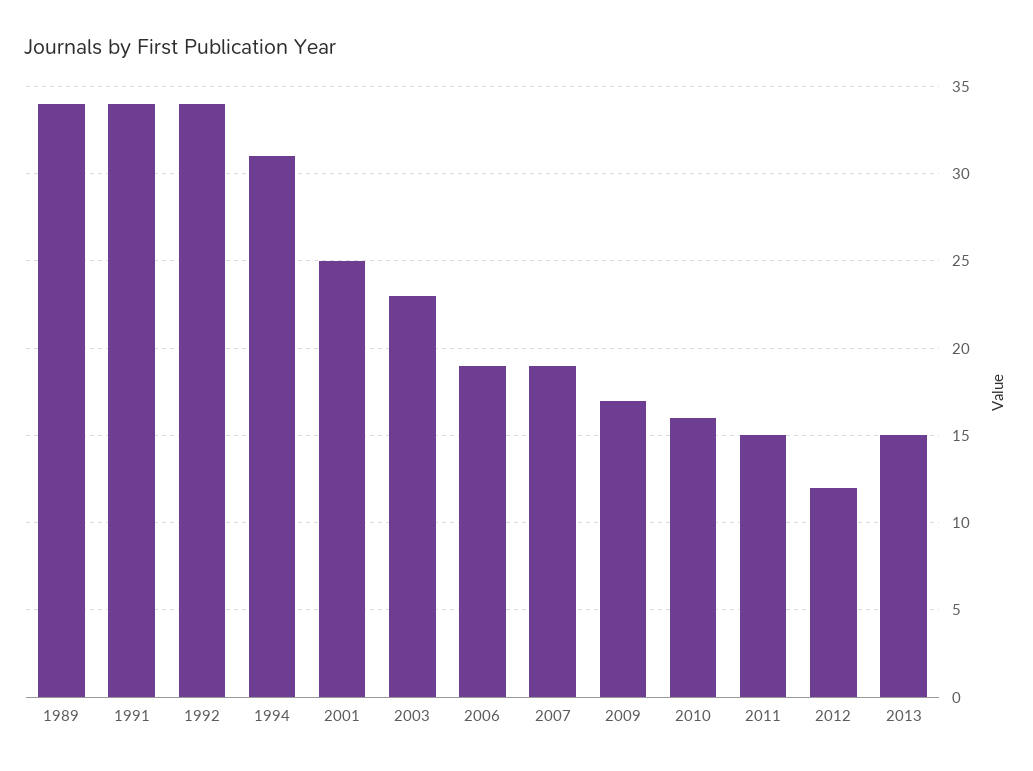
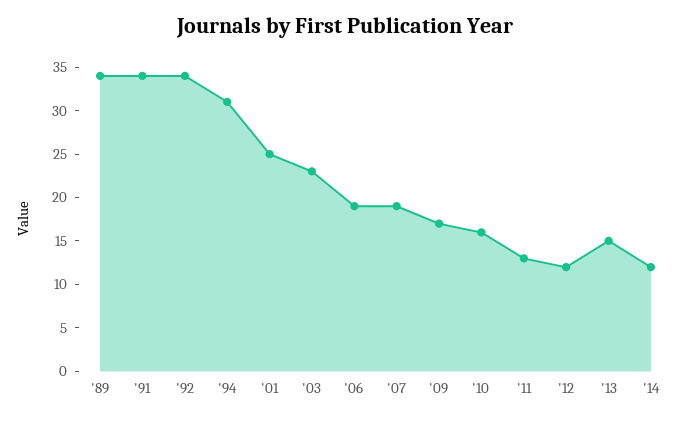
2011: 15 -> 13
'14: none -> 12

